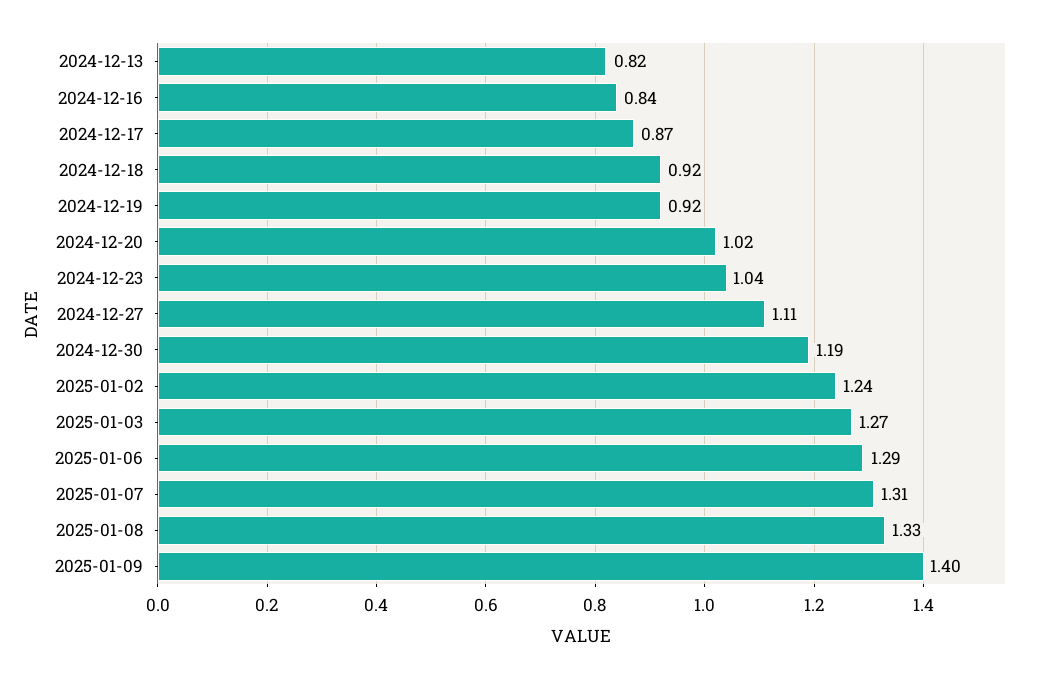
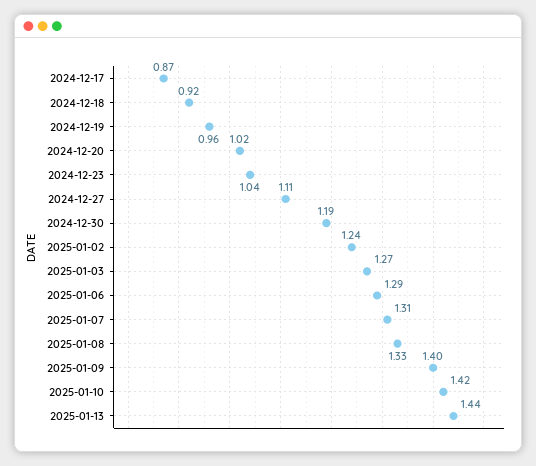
2024-12-13: 0.82 -> none
2024-12-16: 0.84 -> none
2024-12-19: 0.92 -> 0.96
2025-01-10: none -> 1.42
2025-01-13: none -> 1.44

